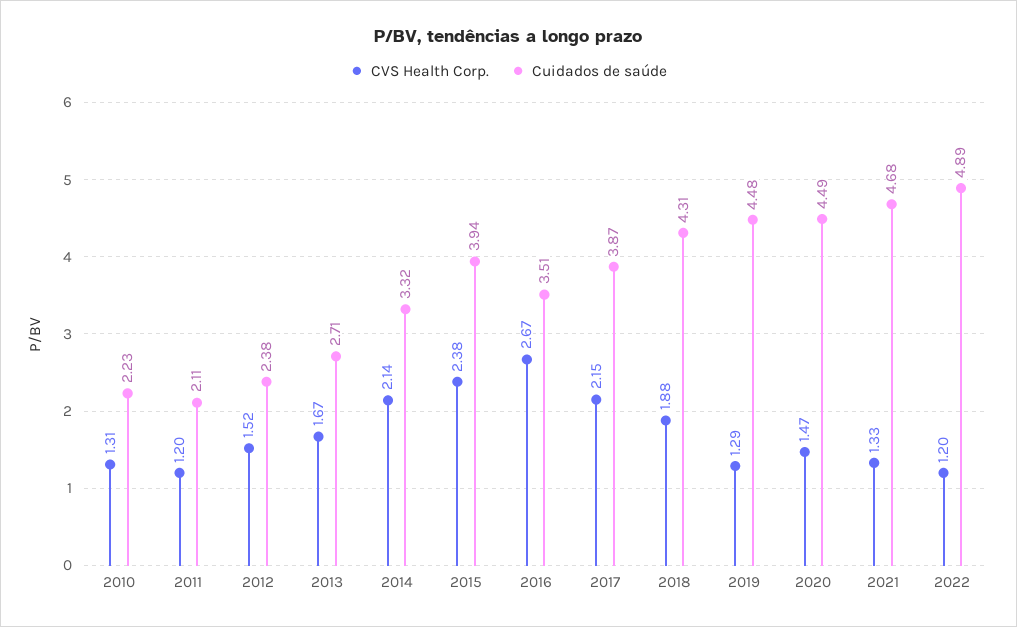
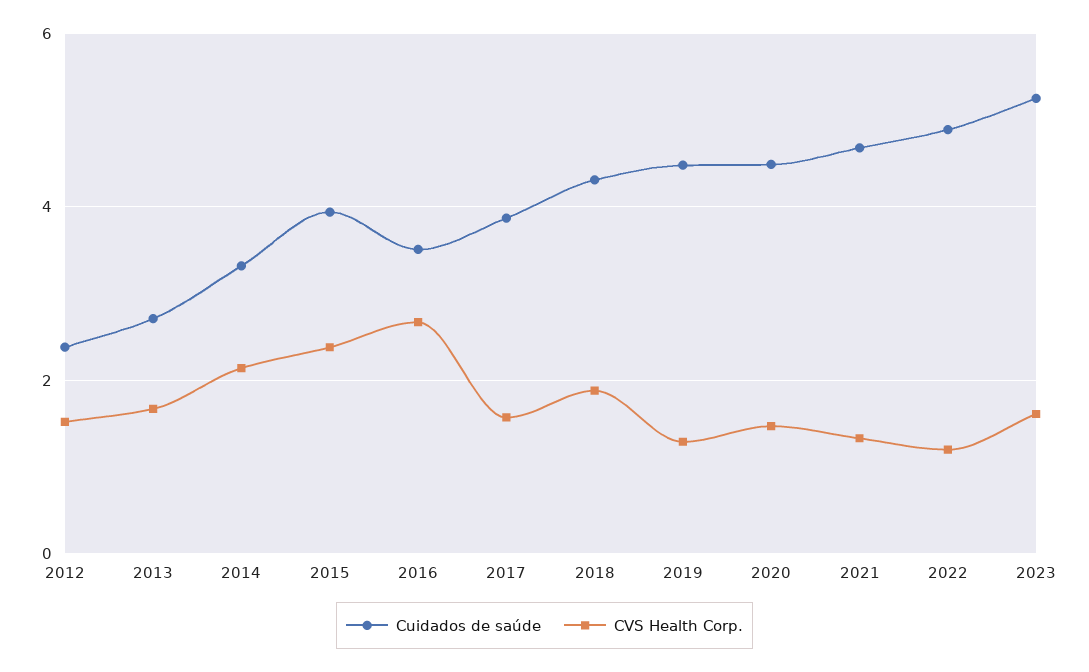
CVS Health Corp., 2010: 1.31 -> none
Cuidados de saúde, 2010: 2.23 -> none
CVS Health Corp., 2011: 1.2 -> none
Cuidados de saúde, 2011: 2.11 -> none
CVS Health Corp., 2017: 2.15 -> 1.6
Cuidados de saúde, 2023: none -> 5.2
CVS Health Corp., 2023: none -> 1.6

